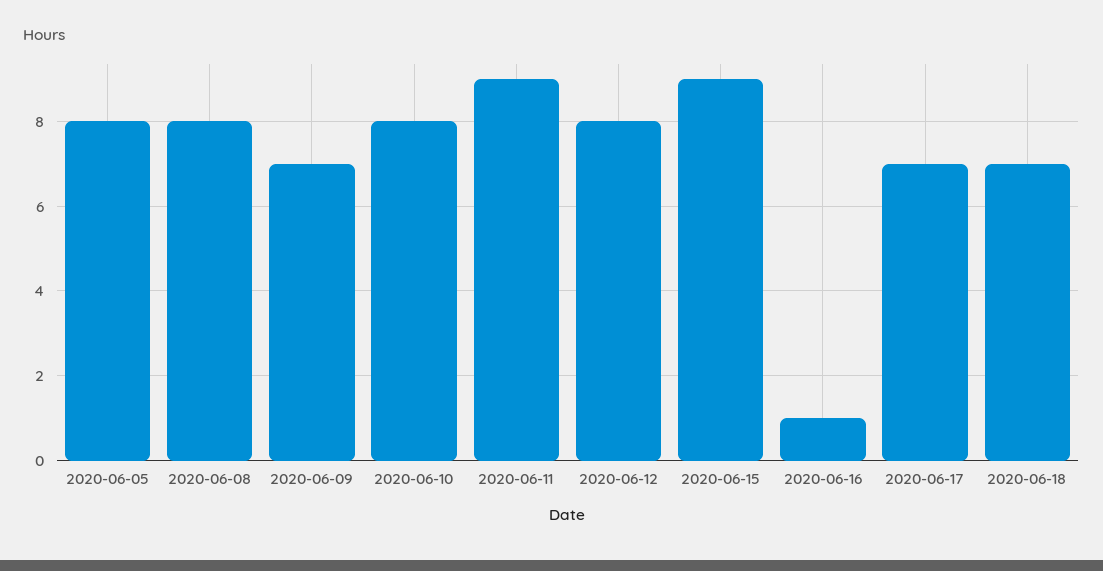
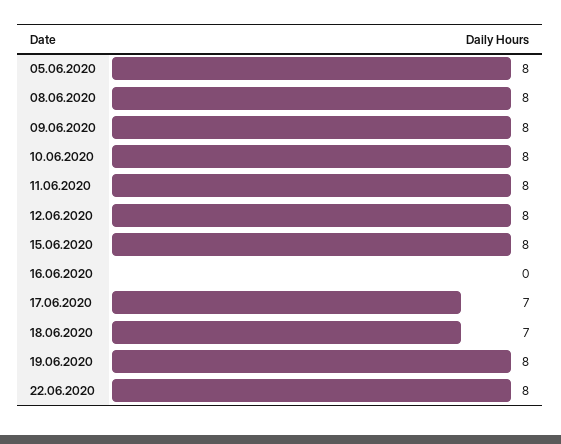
2020-06-09: 7 -> 8
2020-06-11: 9 -> 8
2020-06-15: 9 -> 8
2020-06-16: 1 -> 0
19.06.2020: none -> 8
22.06.2020: none -> 8

